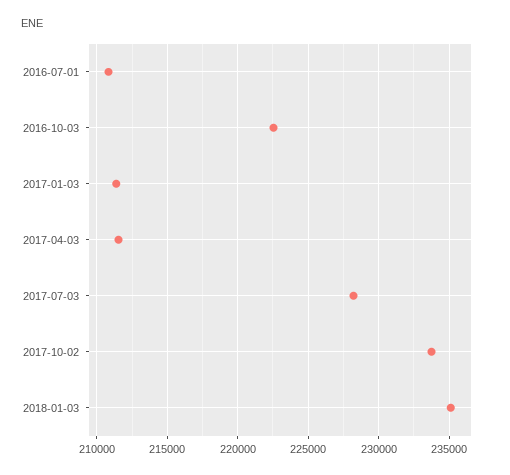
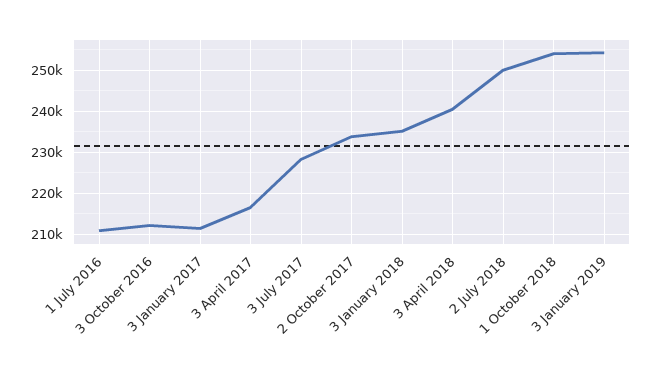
2016-10-03: 222500 -> 212000
2017-04-03: 211500 -> 216000
3 April 2018: none -> 240000
2 July 2018: none -> 250000
1 October 2018: none -> 254000
3 January 2019: none -> 254000

